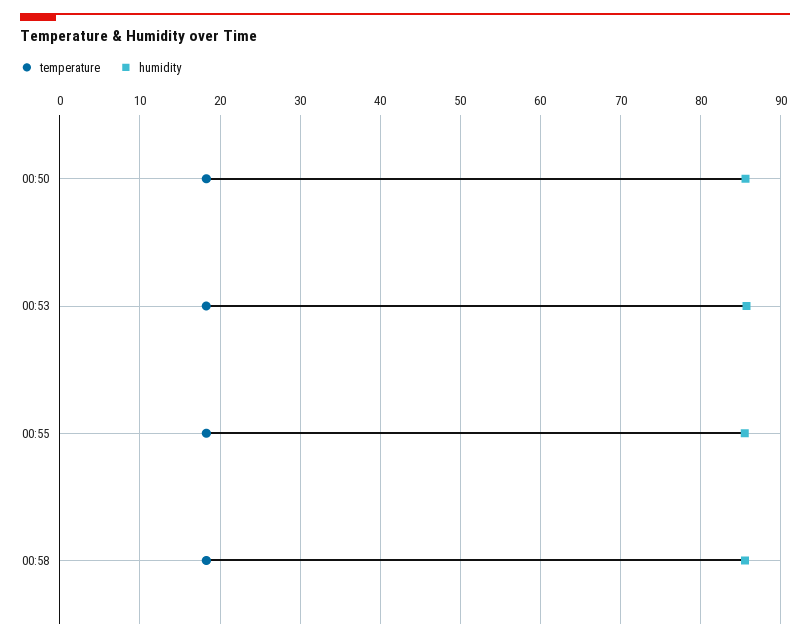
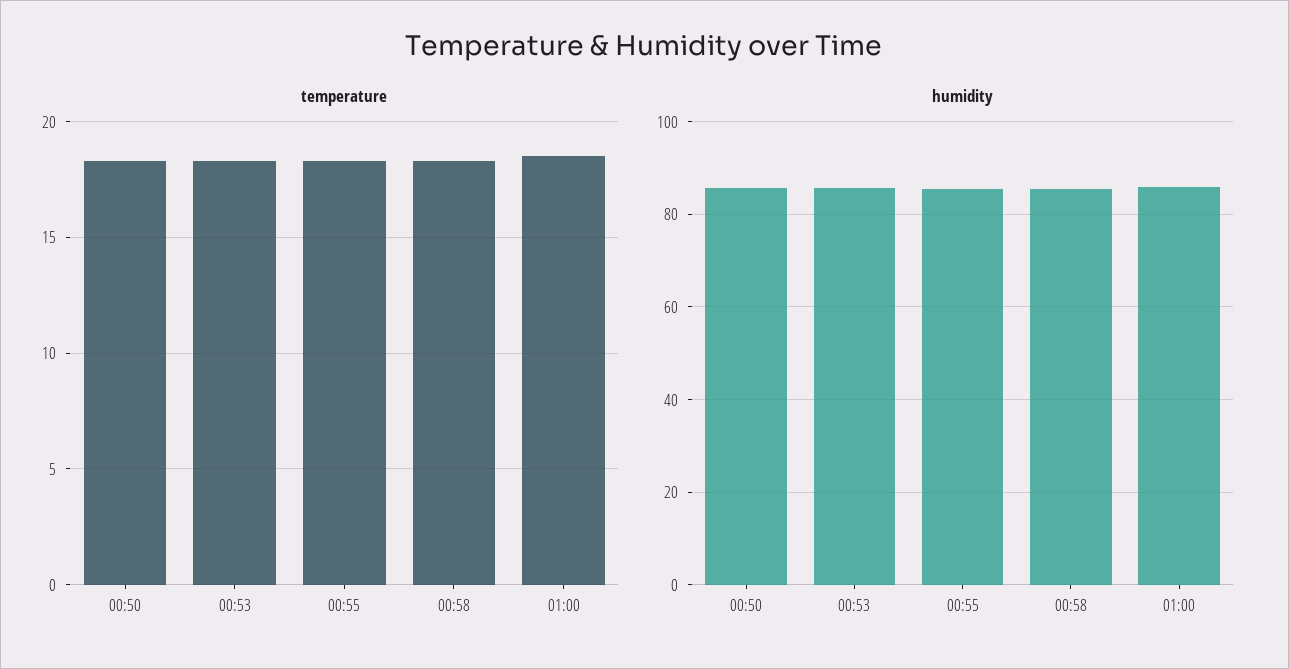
temperature, 01:00: none -> 18.5
humidity, 01:00: none -> 86

